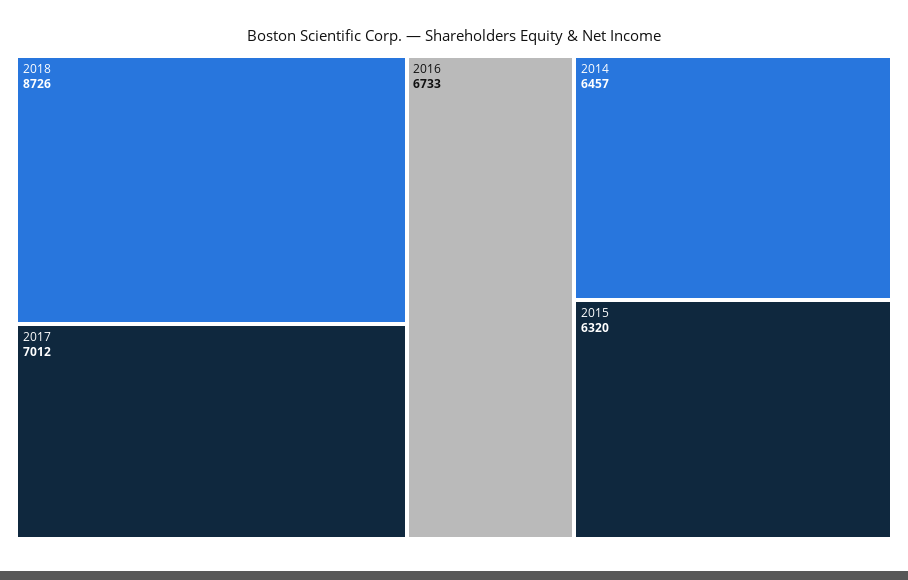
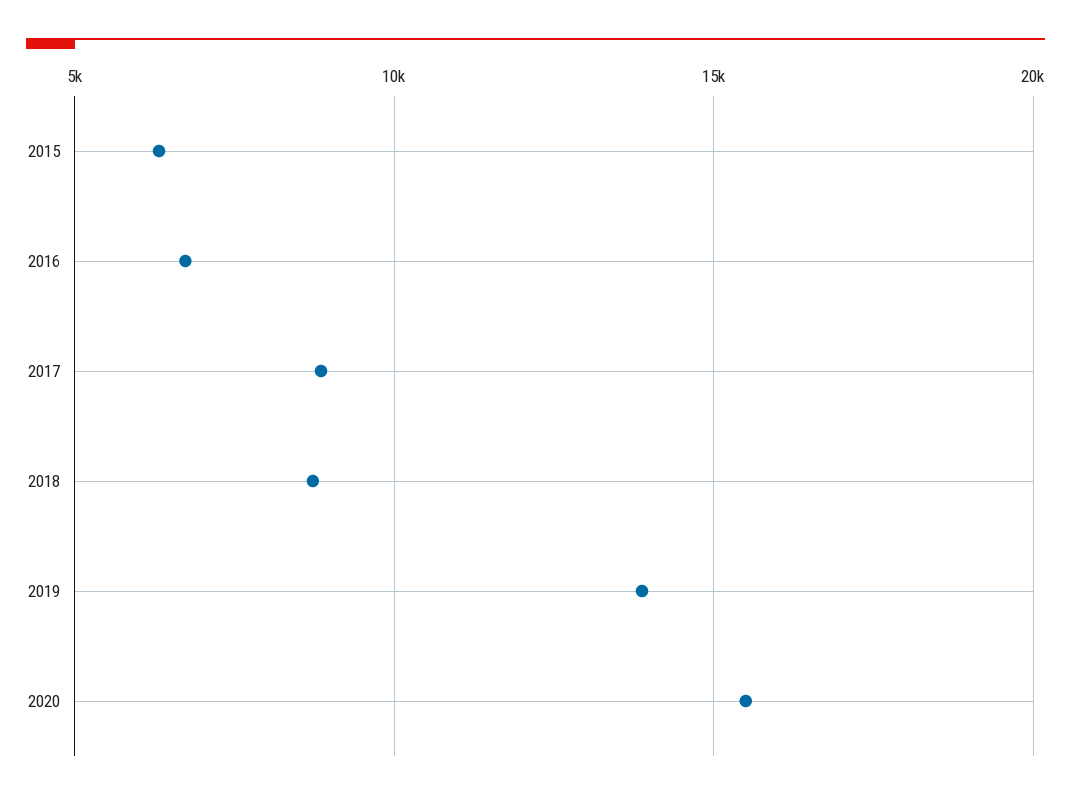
2017: 7012 -> 9000
2014: 6457 -> none
2019: none -> 14000
2020: none -> 15500

